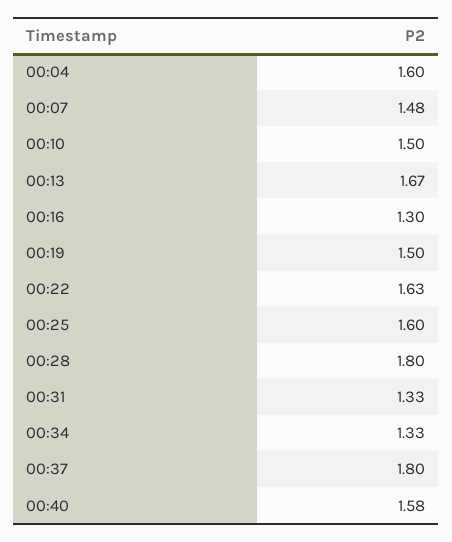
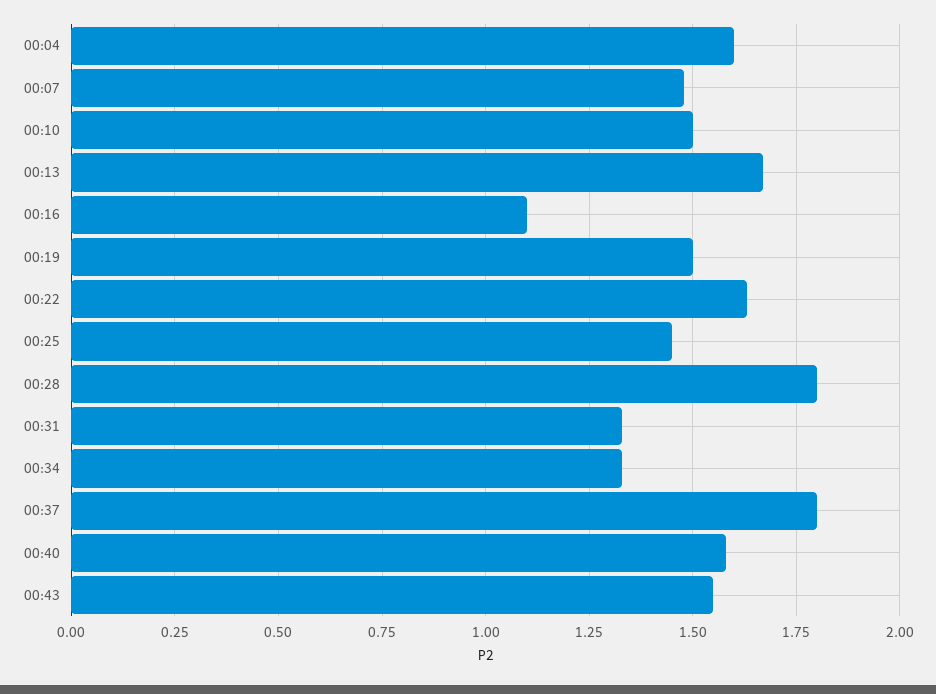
00:16: 1.3 -> 1.1
00:25: 1.6 -> 1.45
00:43: none -> 1.55

